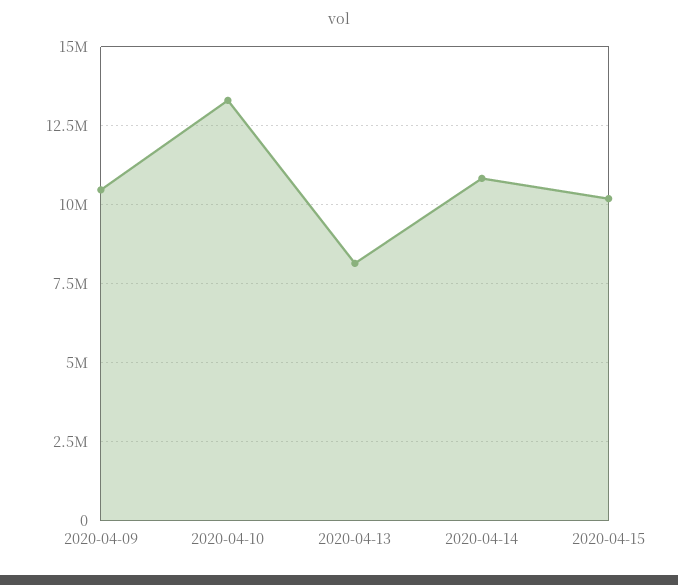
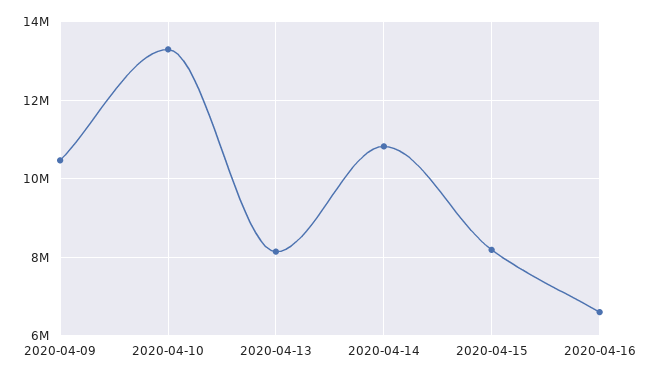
2020-04-15: 10250000 -> 8200000
2020-04-16: none -> 6600000

